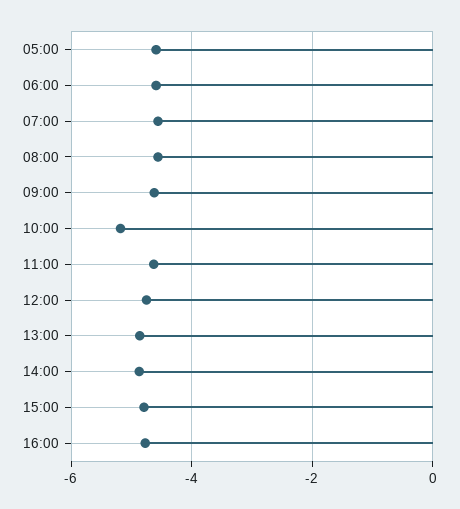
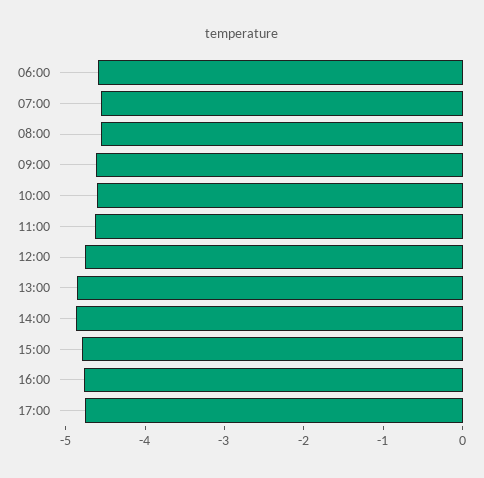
05:00: -4.6 -> none
10:00: -5.2 -> -4.6
17:00: none -> -4.8

